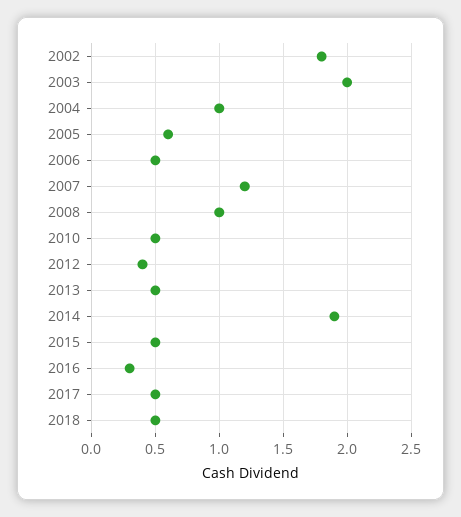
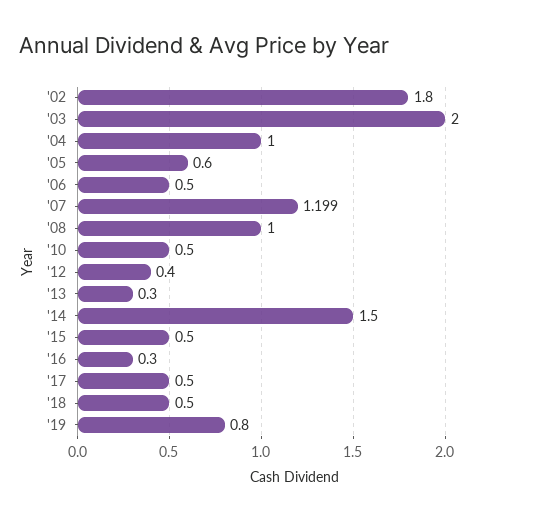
2013: 0.5 -> 0.3
2014: 1.9 -> 1.5
'19: none -> 0.8

